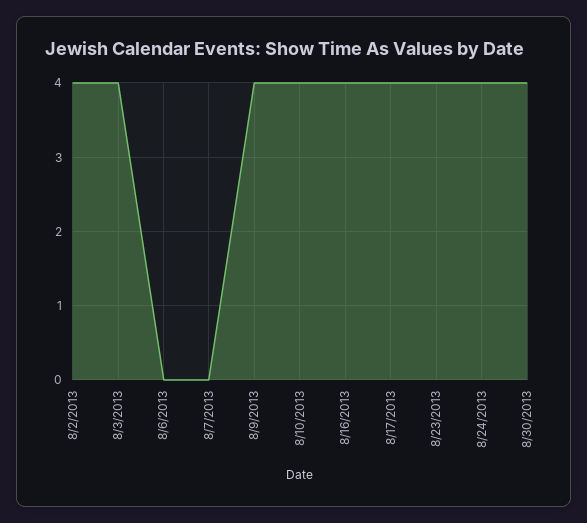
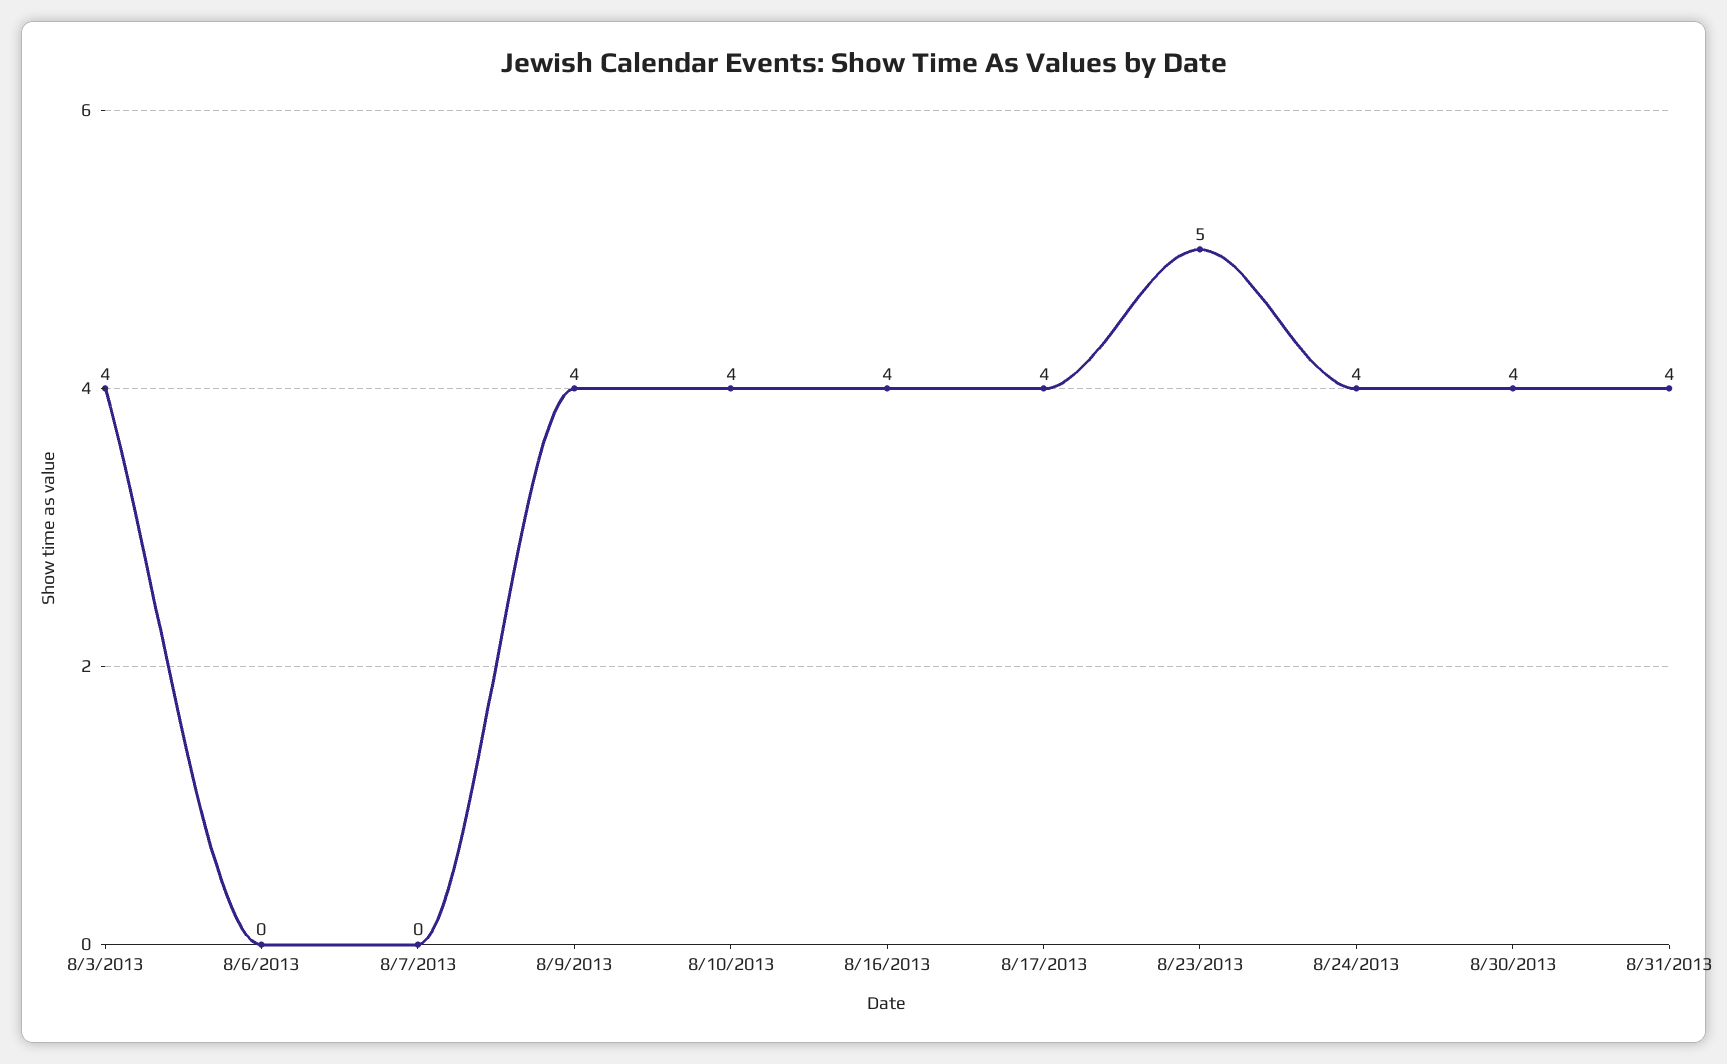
8/2/2013: 4 -> none
8/23/2013: 4 -> 5
8/31/2013: none -> 4

